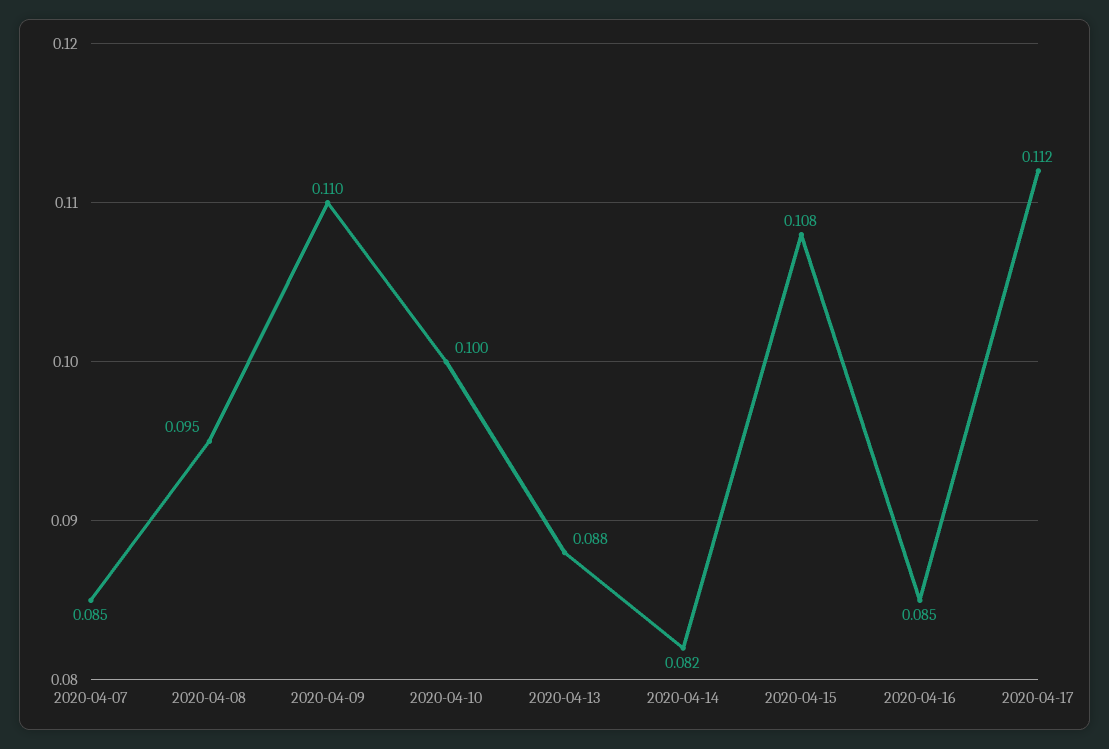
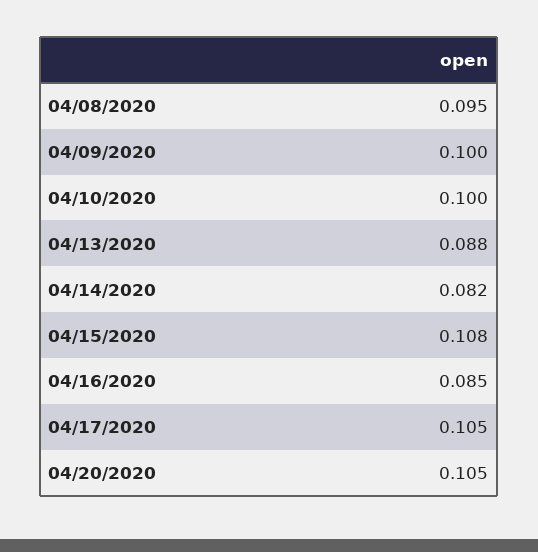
2020-04-07: 0.085 -> none
2020-04-09: 0.11 -> 0.1
2020-04-17: 0.112 -> 0.105
04/20/2020: none -> 0.105

